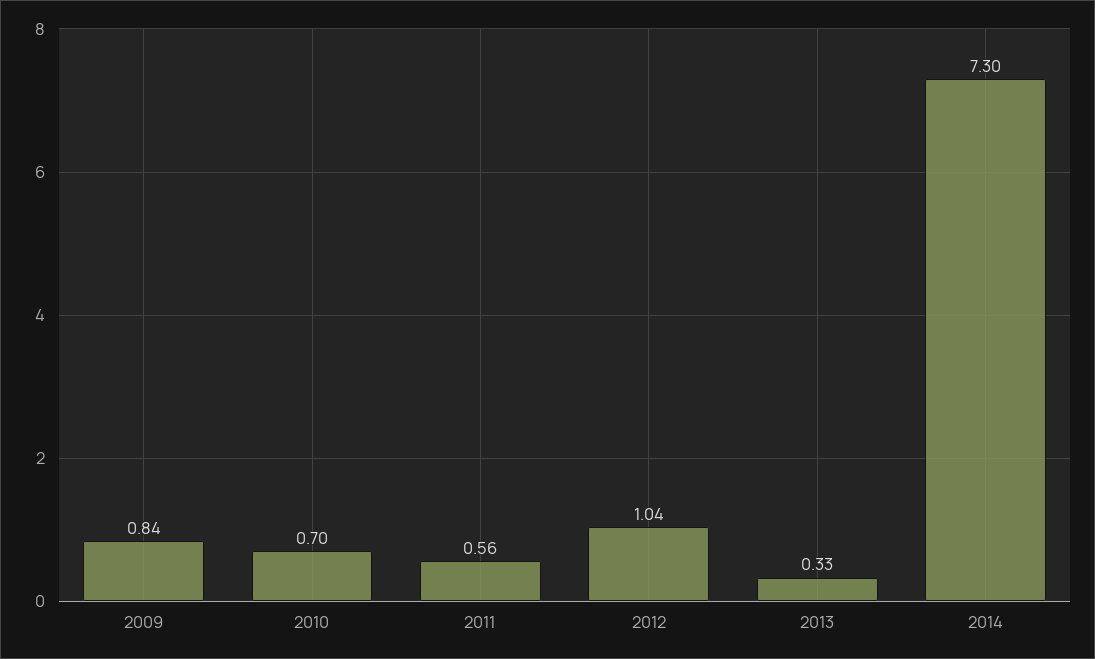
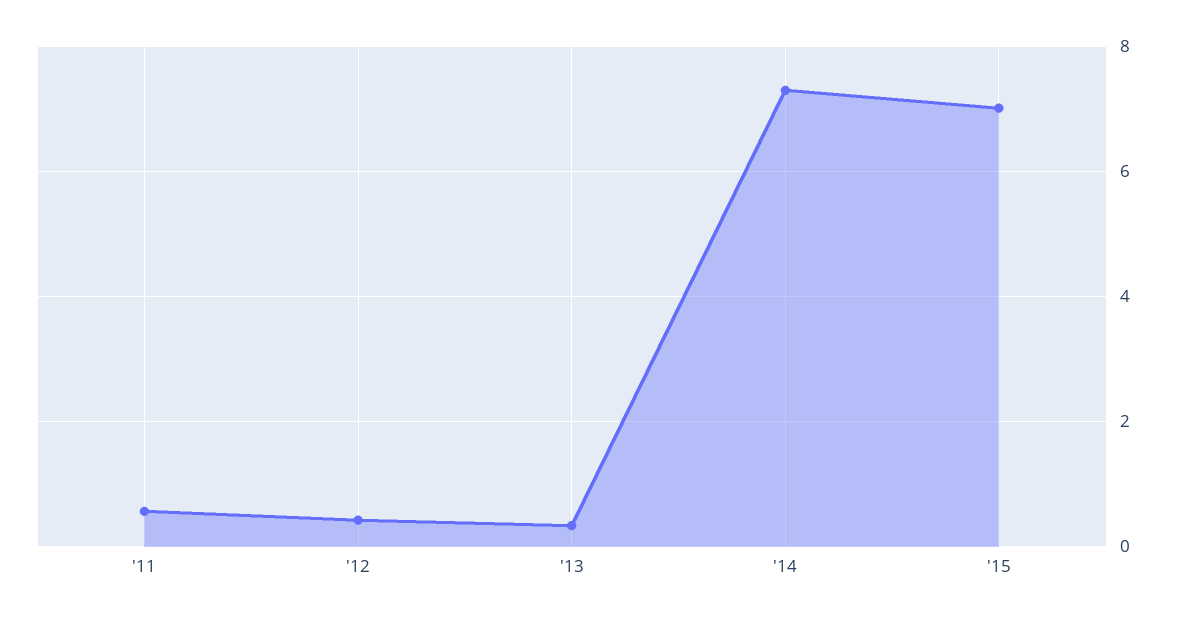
2009: 0.84 -> none
2010: 0.7 -> none
2012: 1.04 -> 0.4
'15: none -> 7

